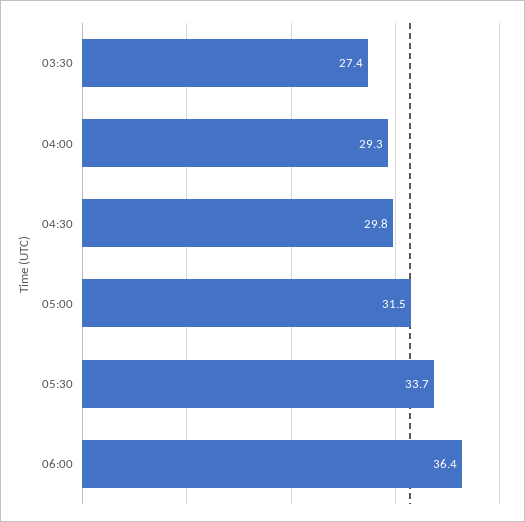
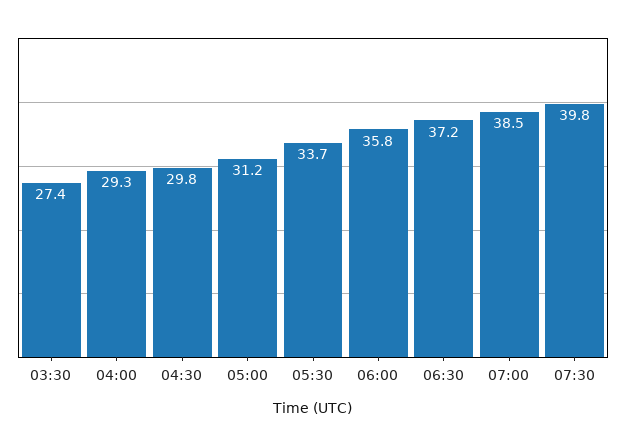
05:00: 31.5 -> 31.2
06:00: 36.4 -> 35.8
06:30: none -> 37.2
07:00: none -> 38.5
07:30: none -> 39.8

